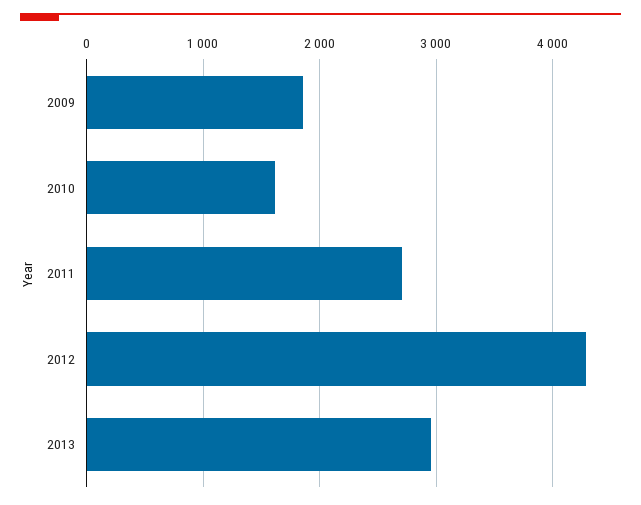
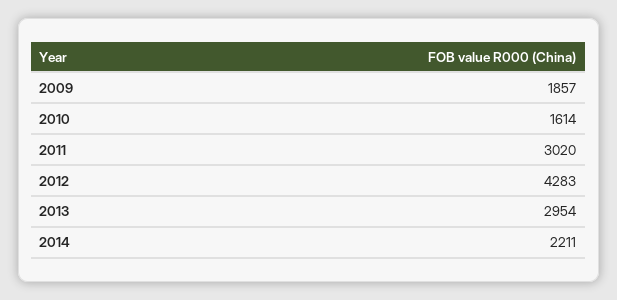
2011: 2700 -> 3020
2014: none -> 2211

